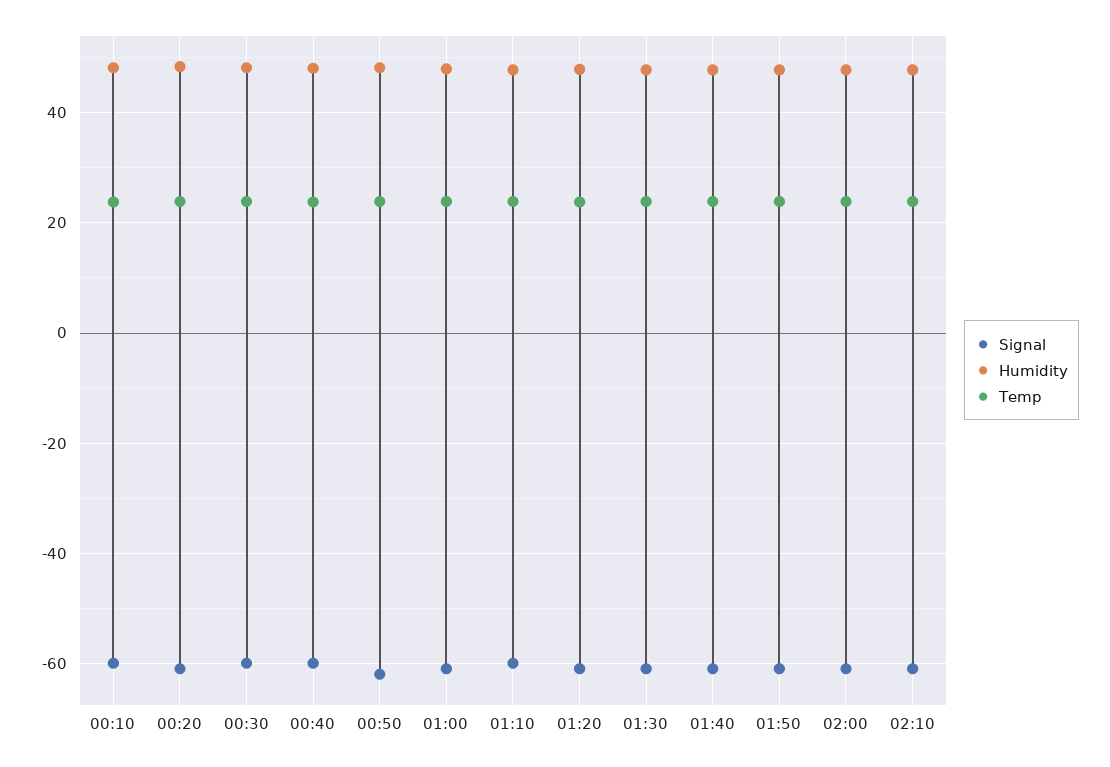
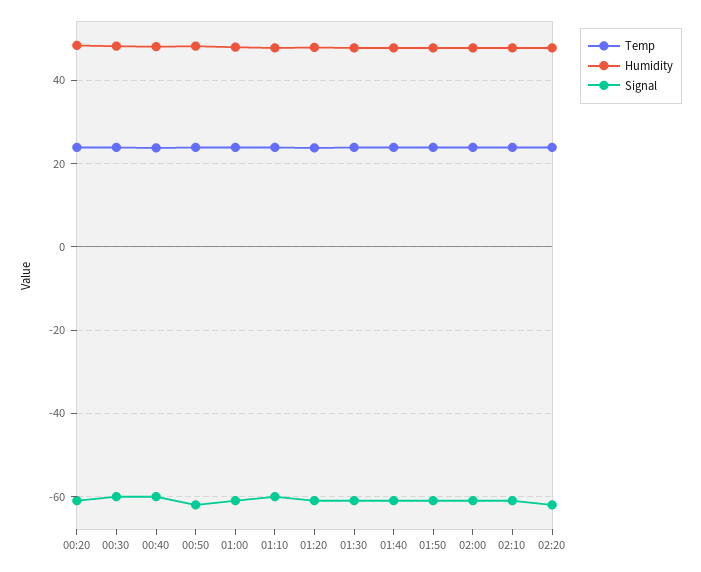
Signal, 00:10: -60 -> none
Humidity, 00:10: 48 -> none
Temp, 00:10: 24 -> none
Temp, 02:20: none -> 24
Humidity, 02:20: none -> 48
Signal, 02:20: none -> -62

